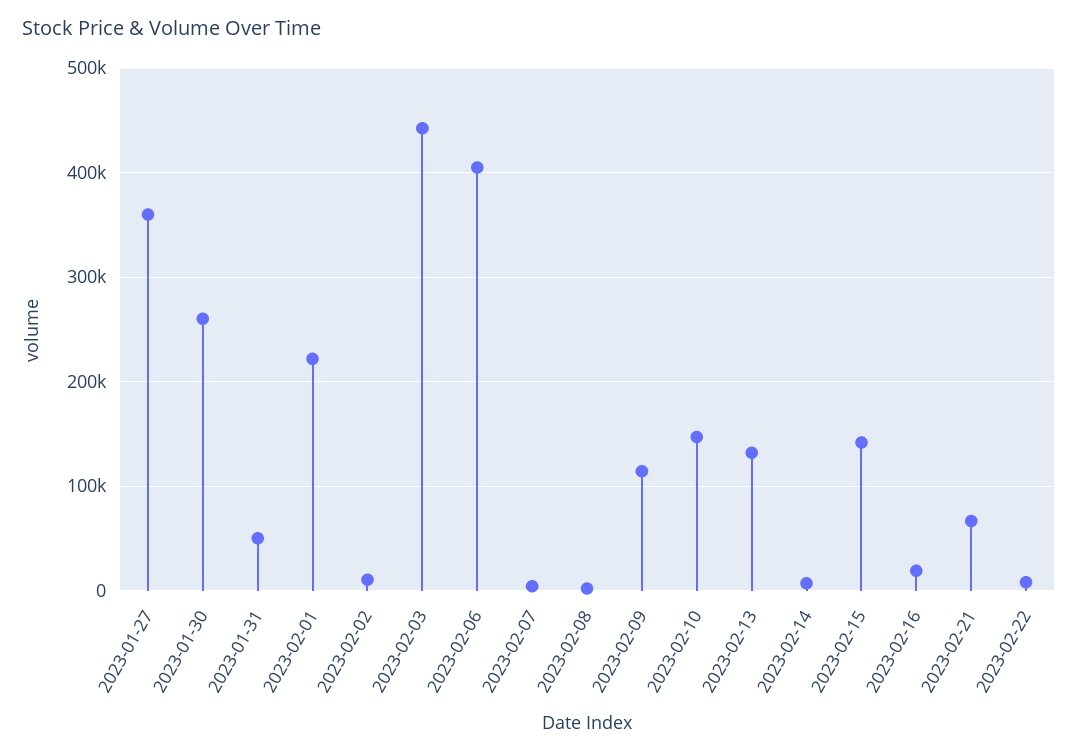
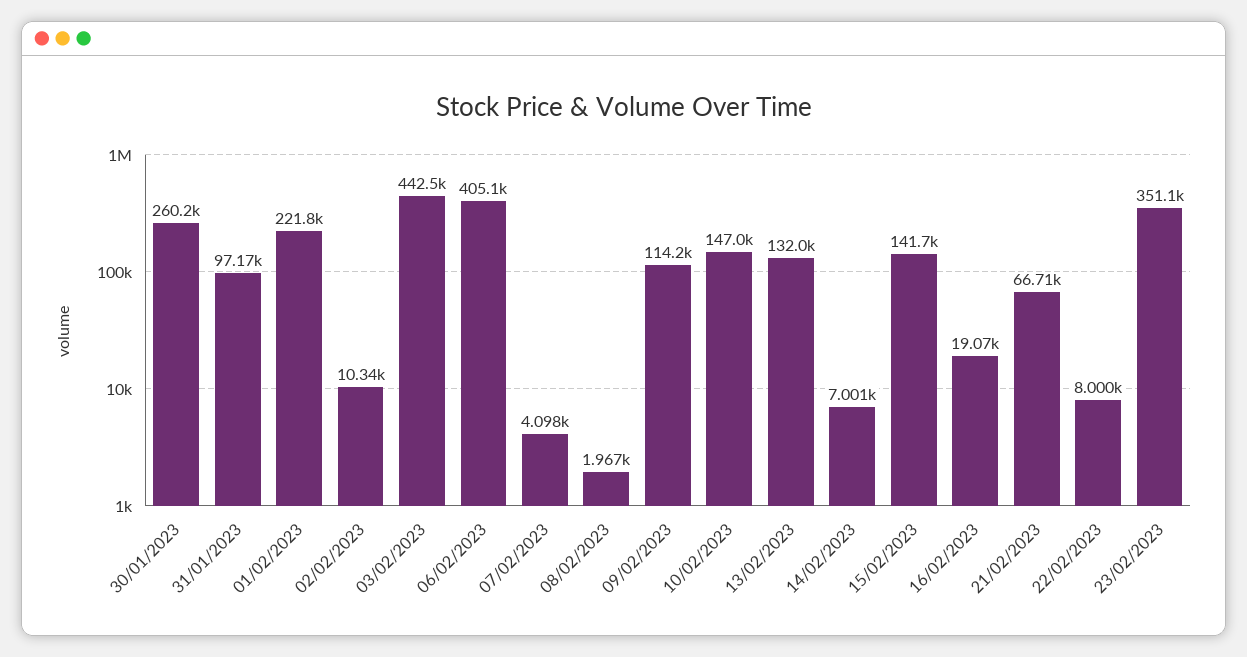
2023-01-27: 360000 -> none
2023-01-31: 50000 -> 97170
23/02/2023: none -> 351100

